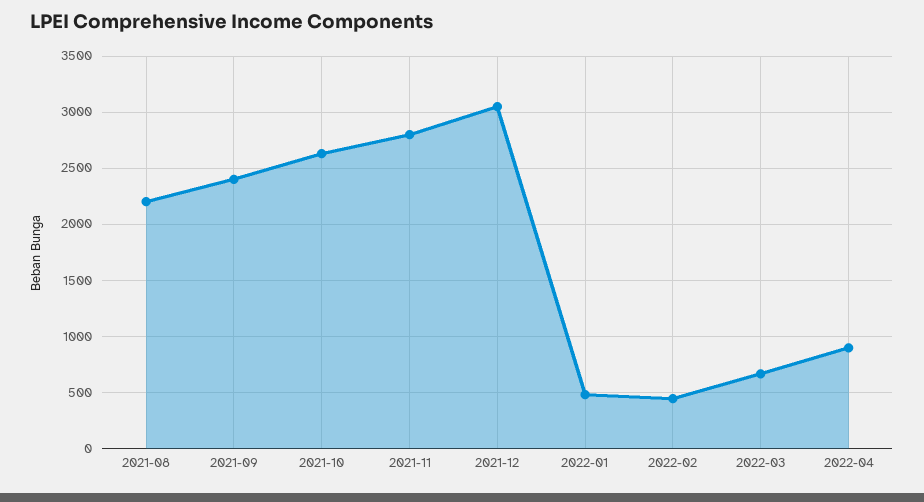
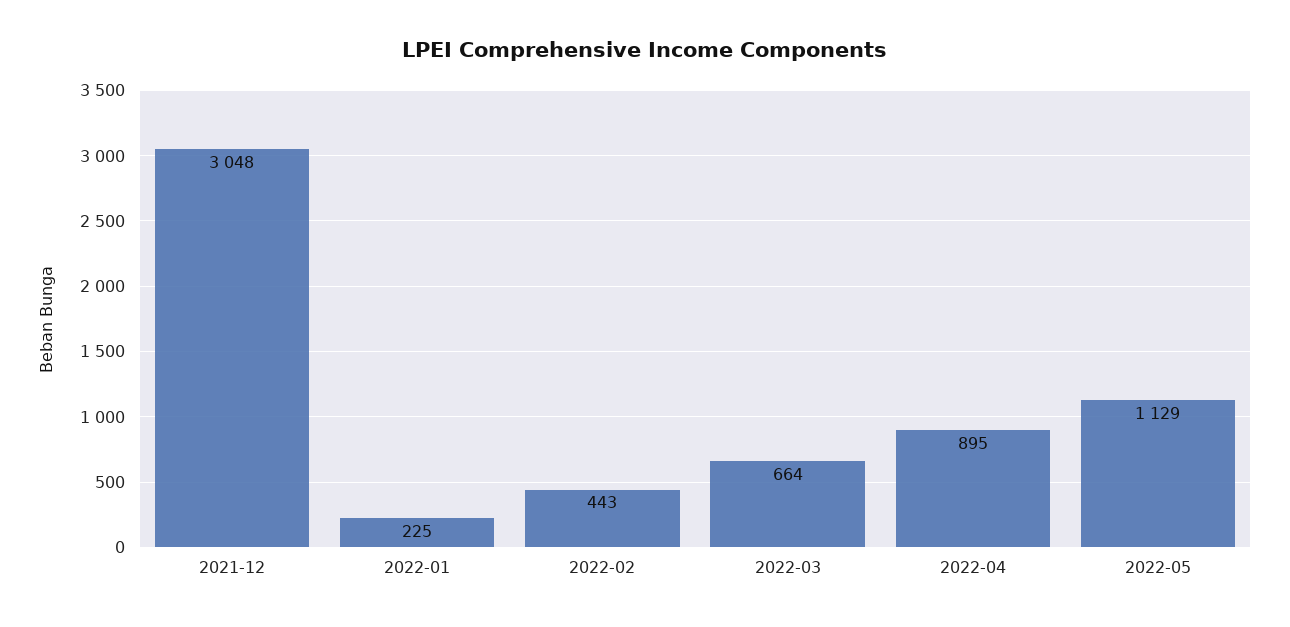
2021-08: 2200 -> none
2021-09: 2400 -> none
2021-10: 2600 -> none
2021-11: 2800 -> none
2022-01: 500 -> 225
2022-05: none -> 1129

